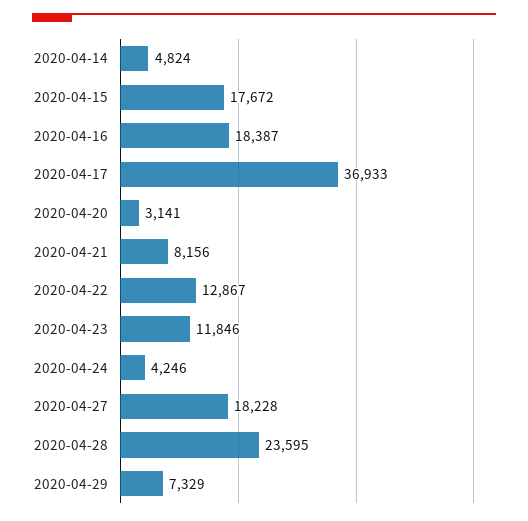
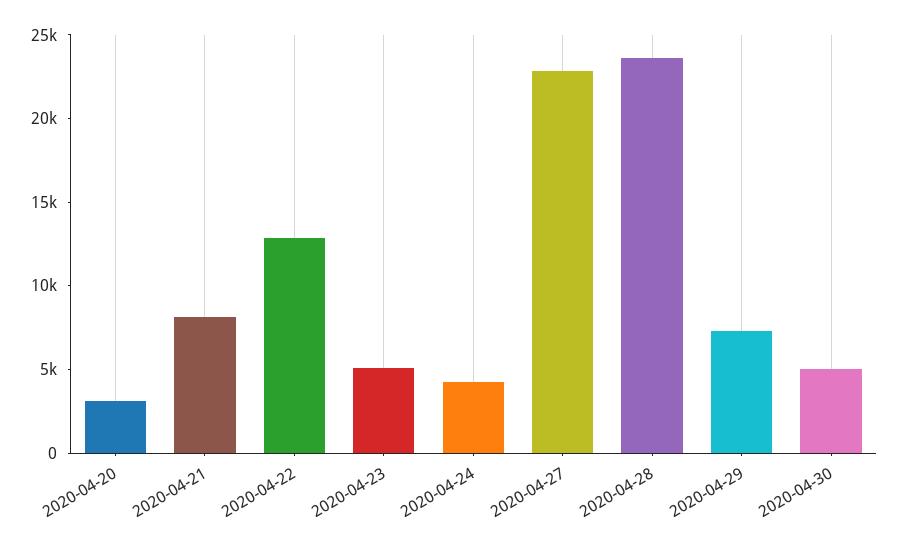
2020-04-14: 4824 -> none
2020-04-15: 17672 -> none
2020-04-16: 18387 -> none
2020-04-17: 36933 -> none
2020-04-23: 11846 -> 5000
2020-04-27: 18228 -> 23000
2020-04-30: none -> 5000

